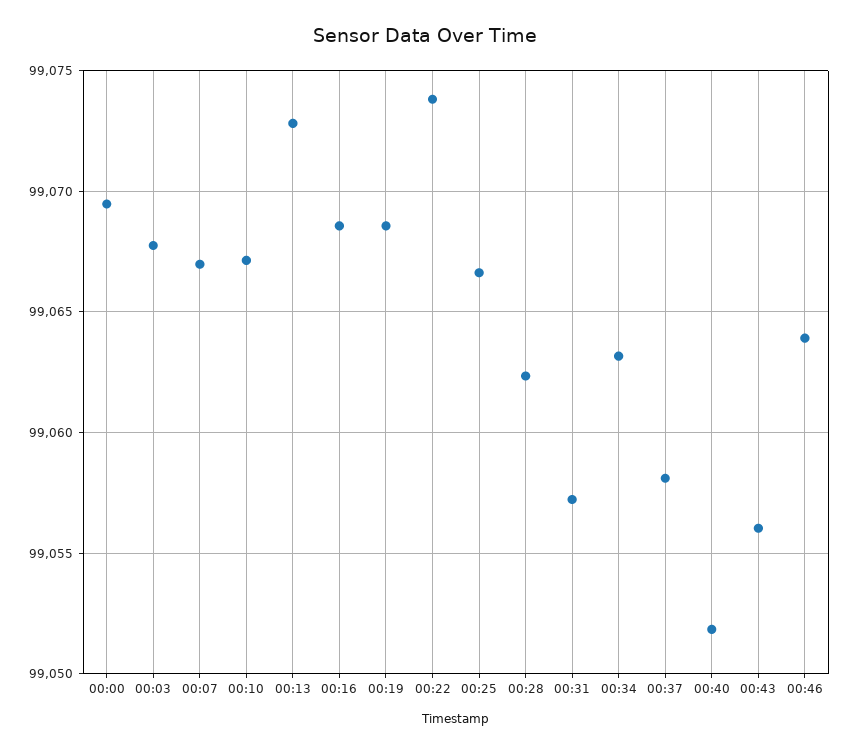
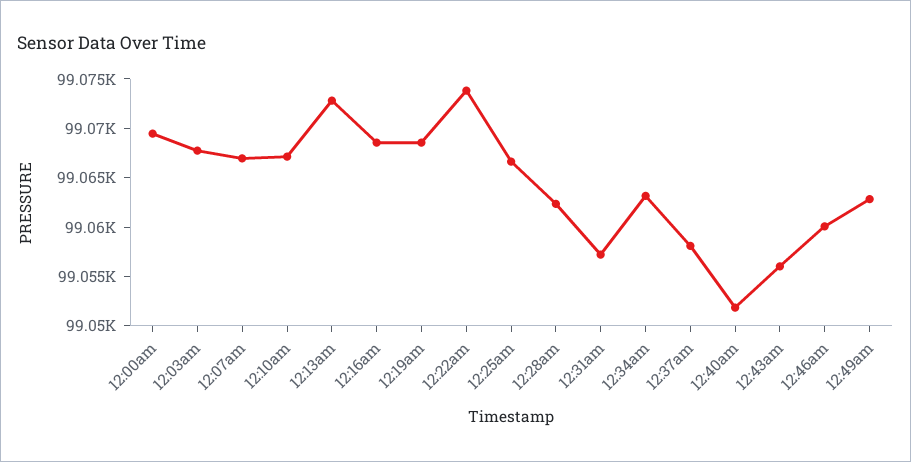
00:46: 99064 -> 99060
12:49am: none -> 99063

